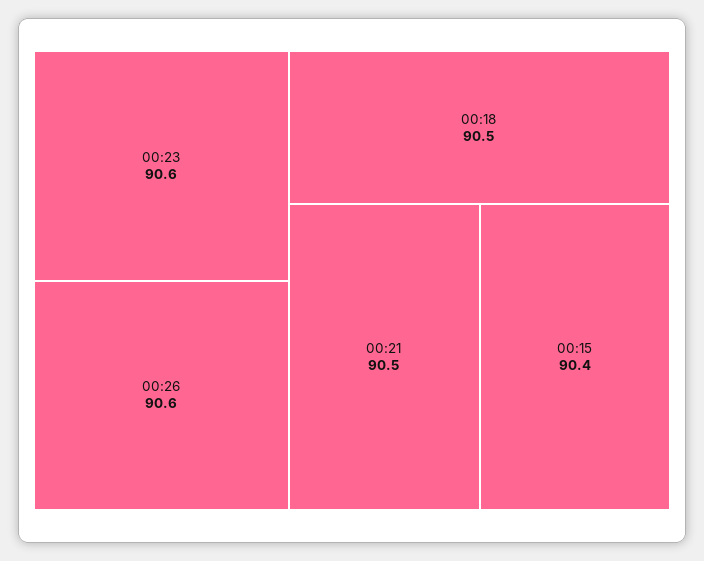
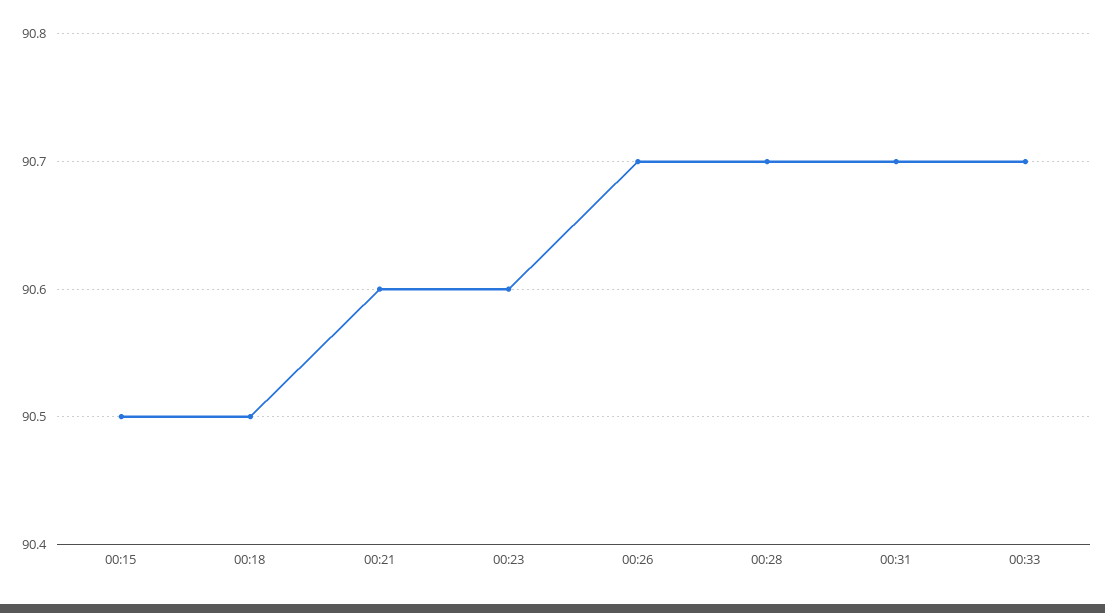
00:26: 90.6 -> 90.7
00:21: 90.5 -> 90.6
00:15: 90.4 -> 90.5
00:28: none -> 90.7
00:31: none -> 90.7
00:33: none -> 90.7

